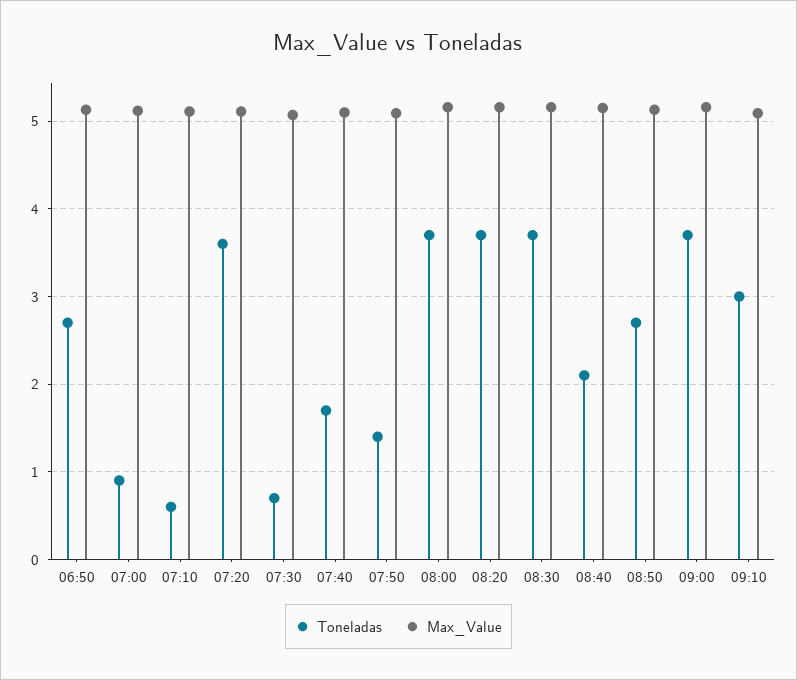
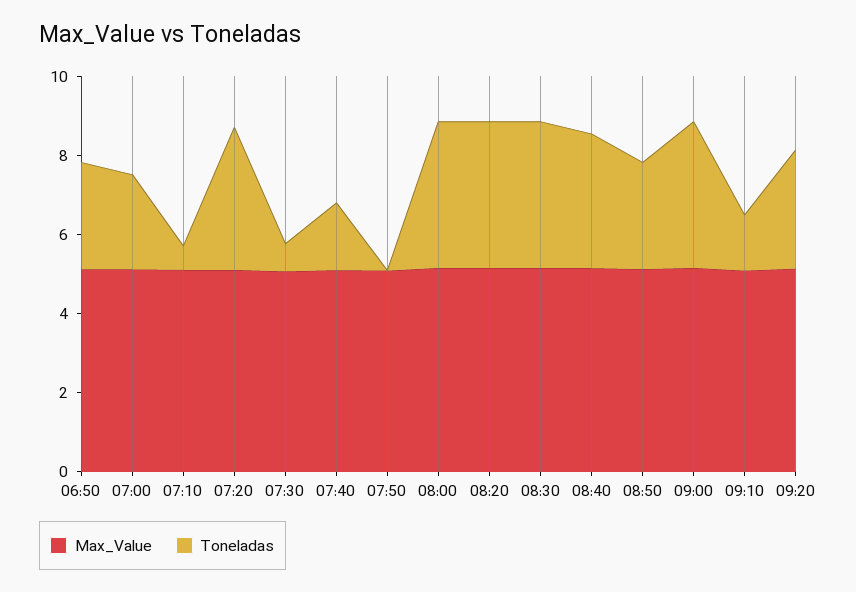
Toneladas, 07:00: 0.9 -> 2.5
Toneladas, 07:50: 1.4 -> 0
Toneladas, 08:40: 2.1 -> 3.5
Toneladas, 09:10: 3 -> 1.5
Max_Value, 09:20: none -> 5
Toneladas, 09:20: none -> 3

